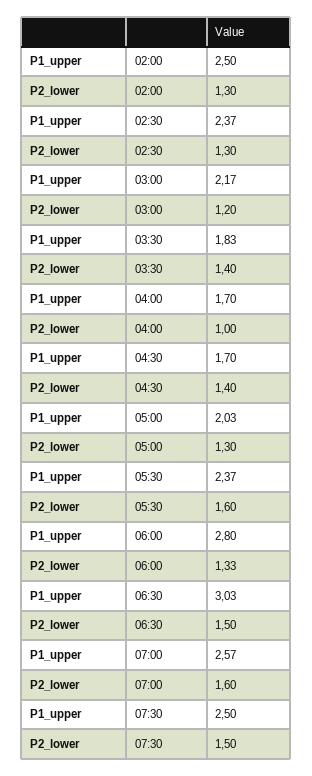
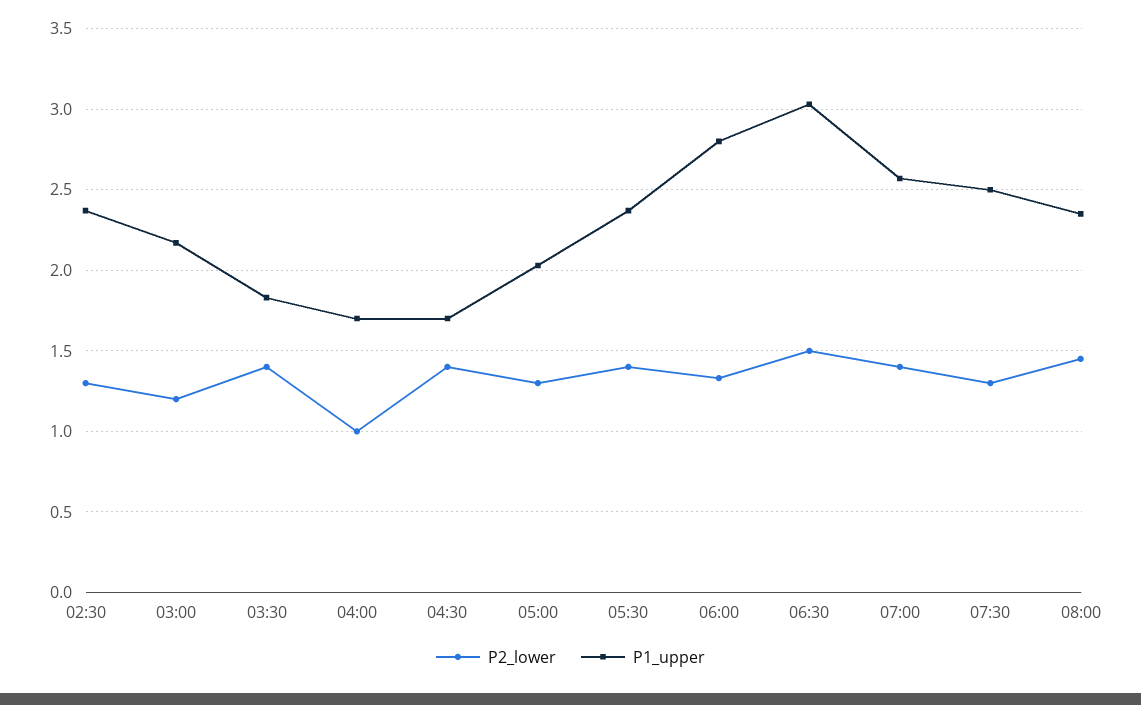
P1_upper, 02:00: 2.5 -> none
P2_lower, 02:00: 1.3 -> none
P2_lower, 05:30: 1.6 -> 1.4
P2_lower, 07:00: 1.6 -> 1.4
P2_lower, 07:30: 1.5 -> 1.3
P2_lower, 08:00: none -> 1.45
P1_upper, 08:00: none -> 2.35

